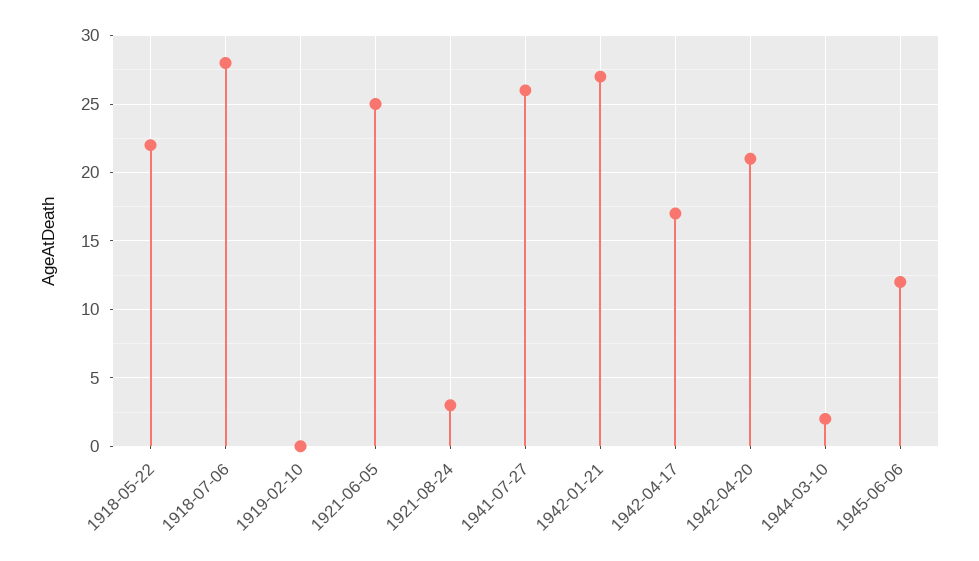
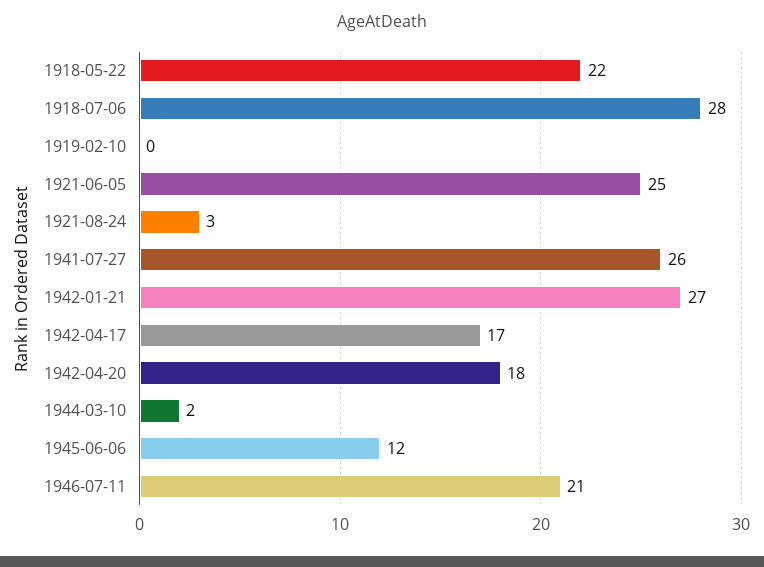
1942-04-20: 21 -> 18
1946-07-11: none -> 21

